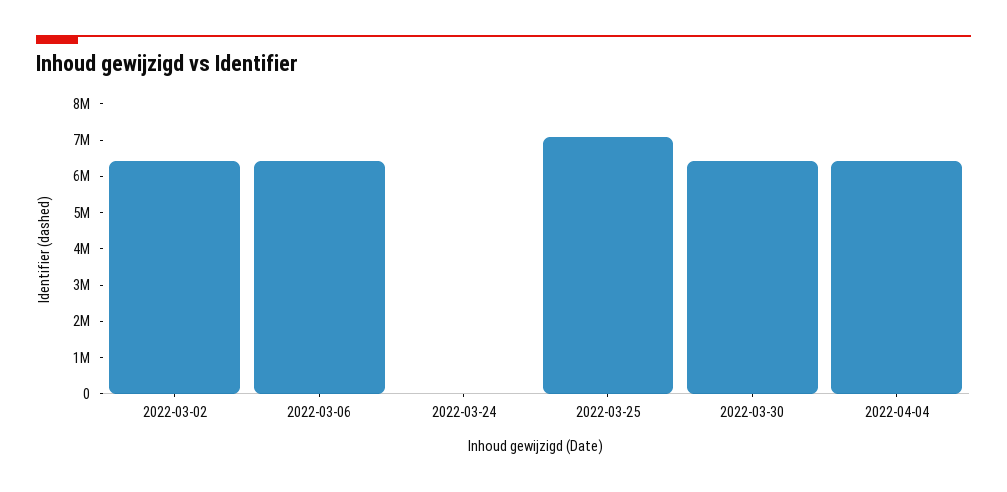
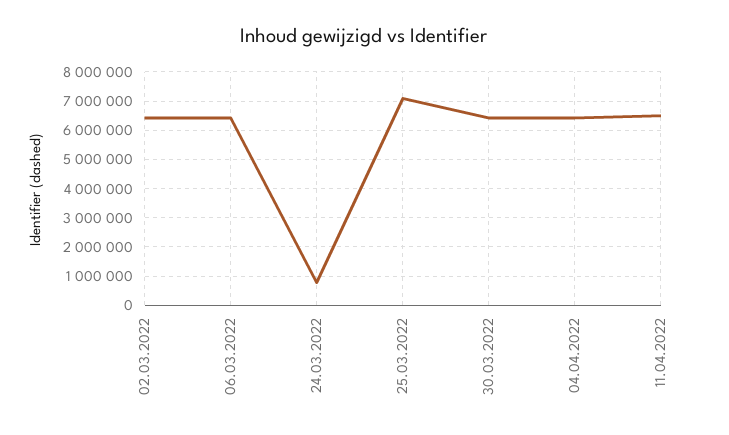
2022-03-24: 0 -> 750000
11.04.2022: none -> 6500000

